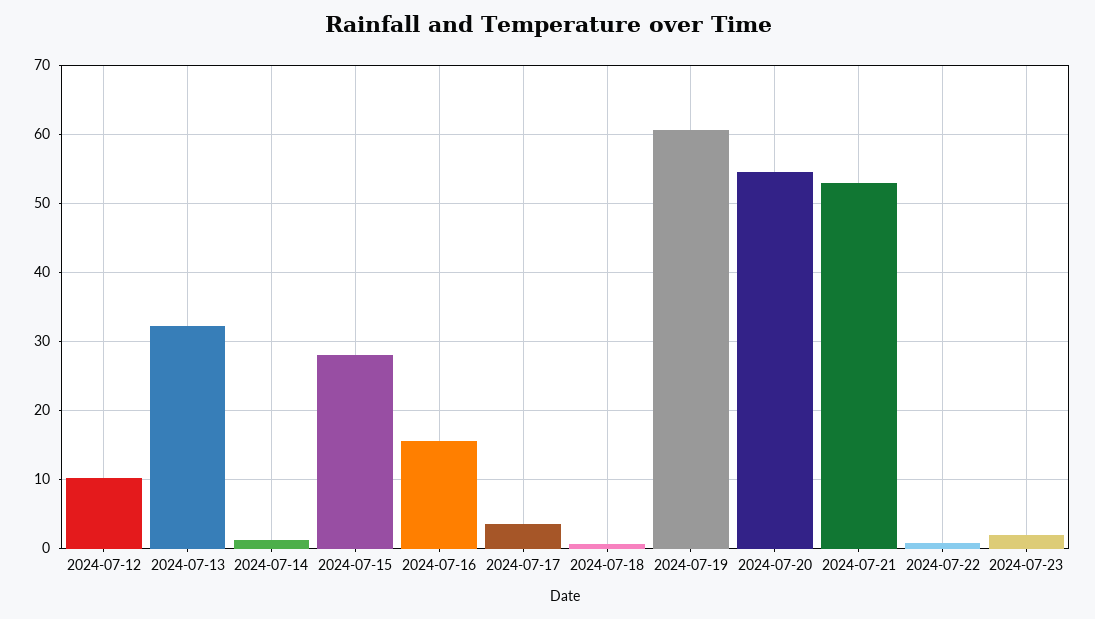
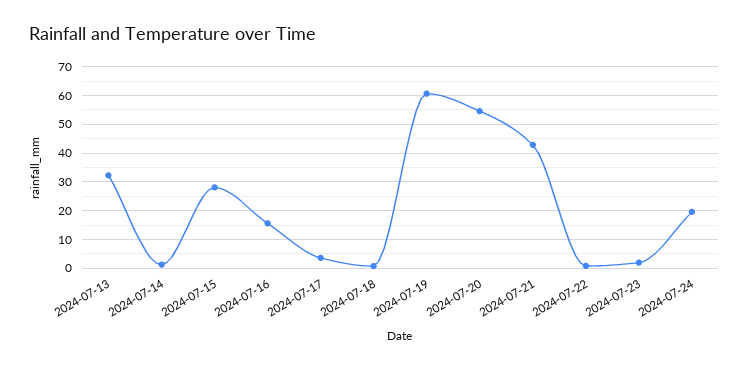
2024-07-12: 10 -> none
2024-07-21: 53 -> 42.5
2024-07-24: none -> 20

